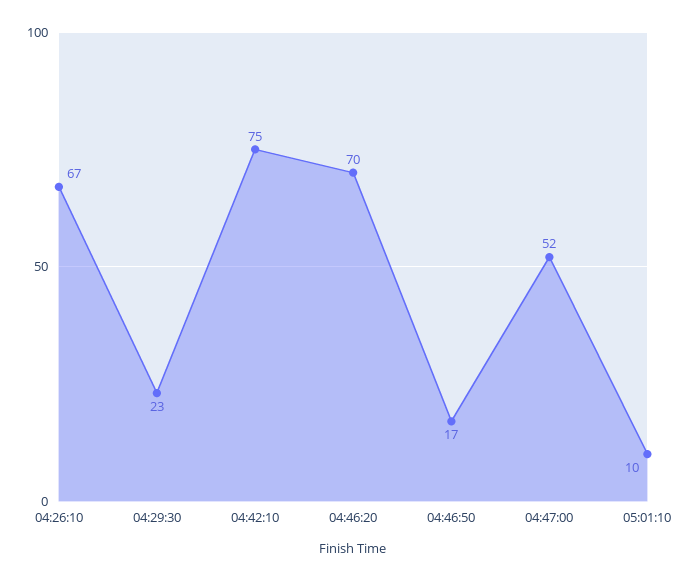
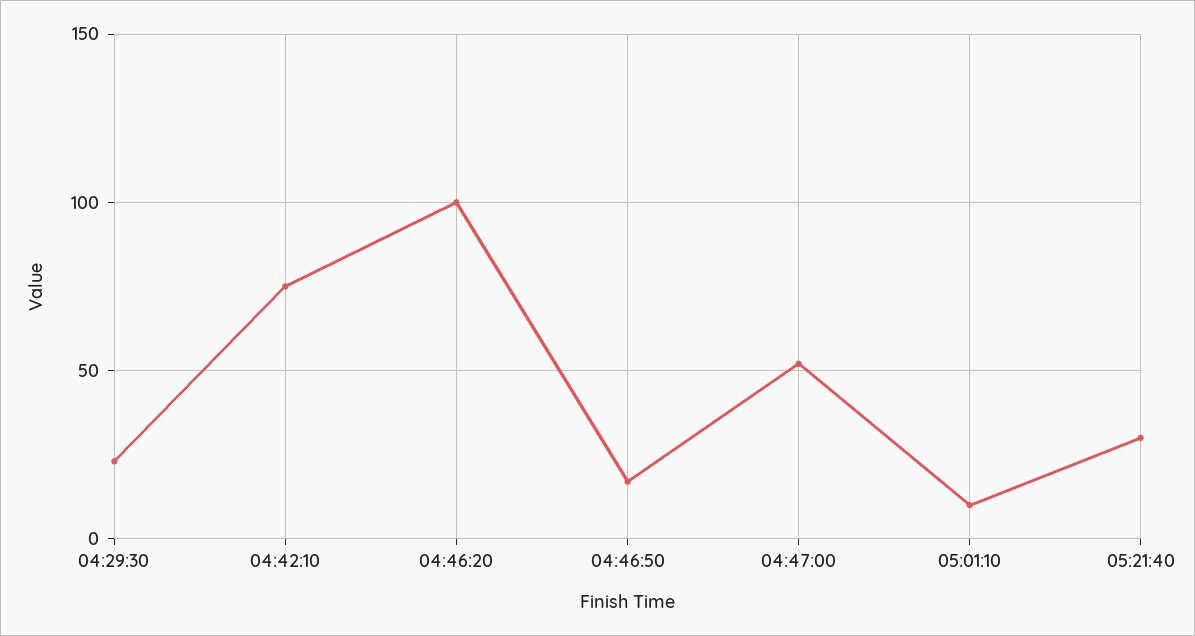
04:26:10: 67 -> none
04:46:20: 70 -> 100
05:21:40: none -> 30

